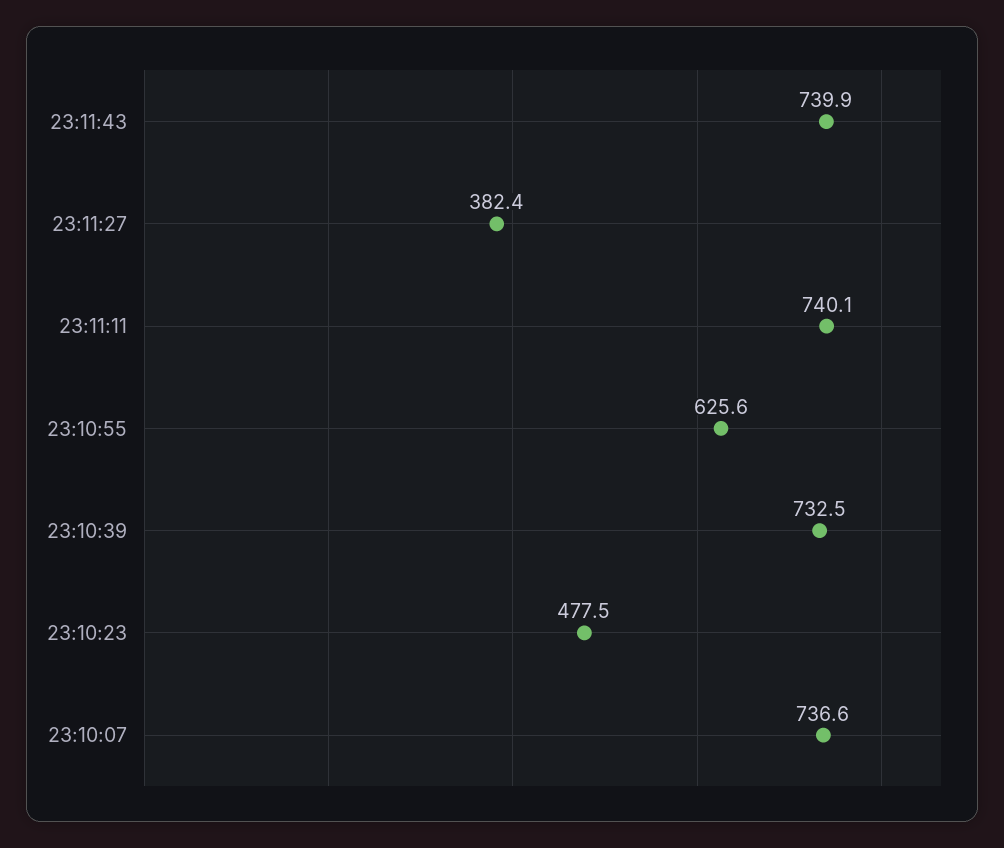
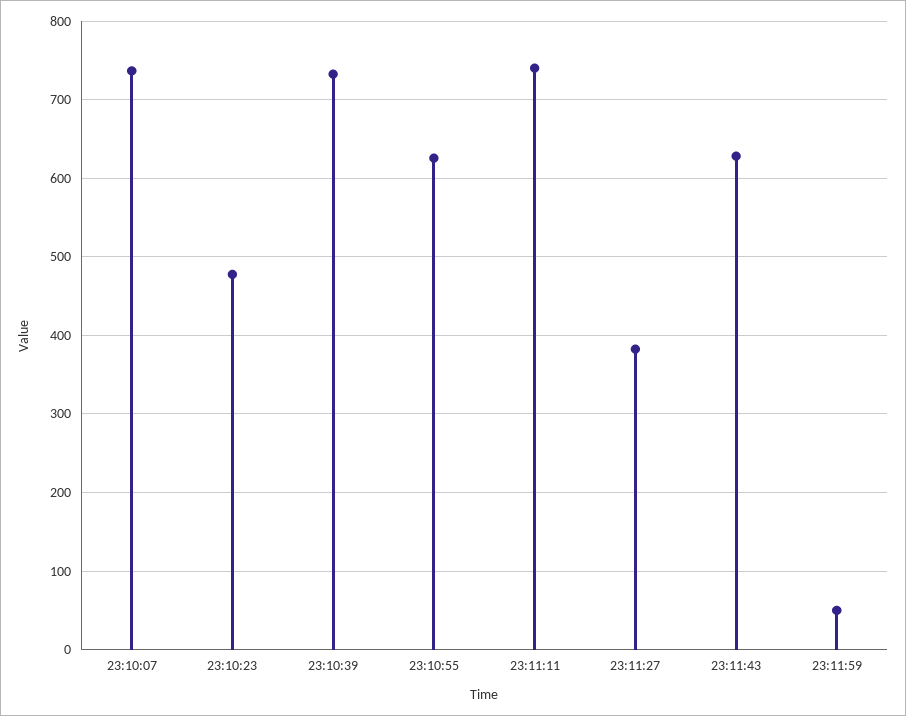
23:11:43: 739.9 -> 630
23:11:59: none -> 50

